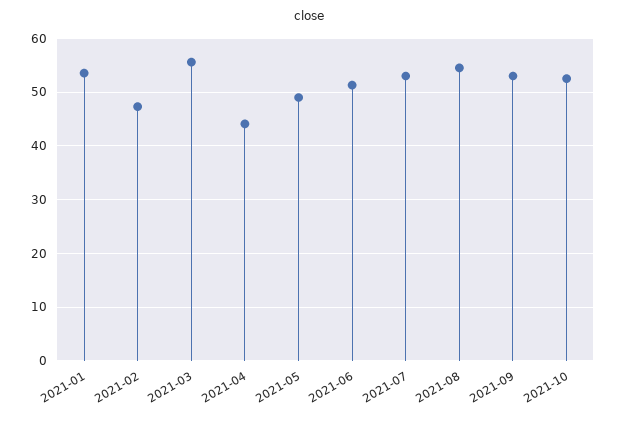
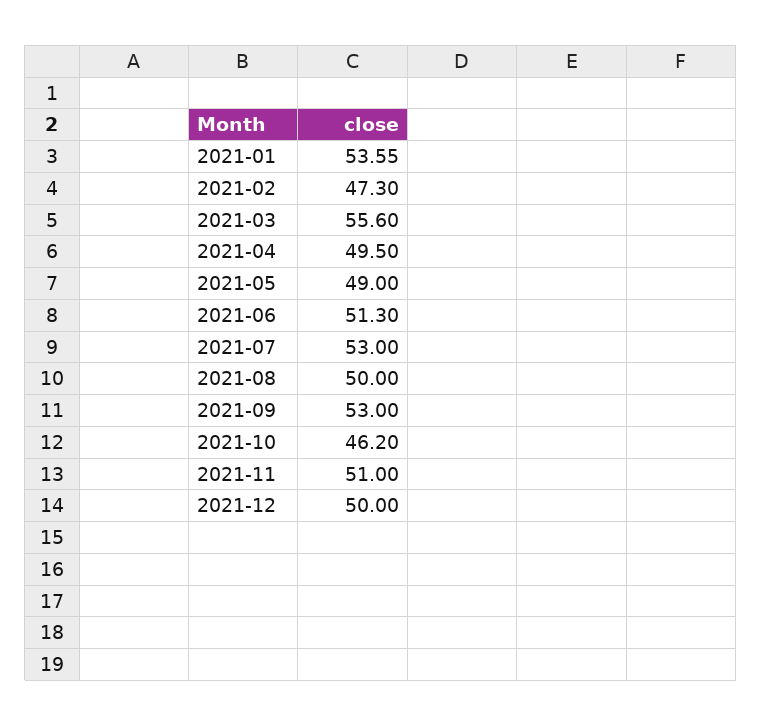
2021-04: 44 -> 49.5
2021-08: 54 -> 50
2021-10: 52 -> 46.2
2021-11: none -> 51
2021-12: none -> 50

